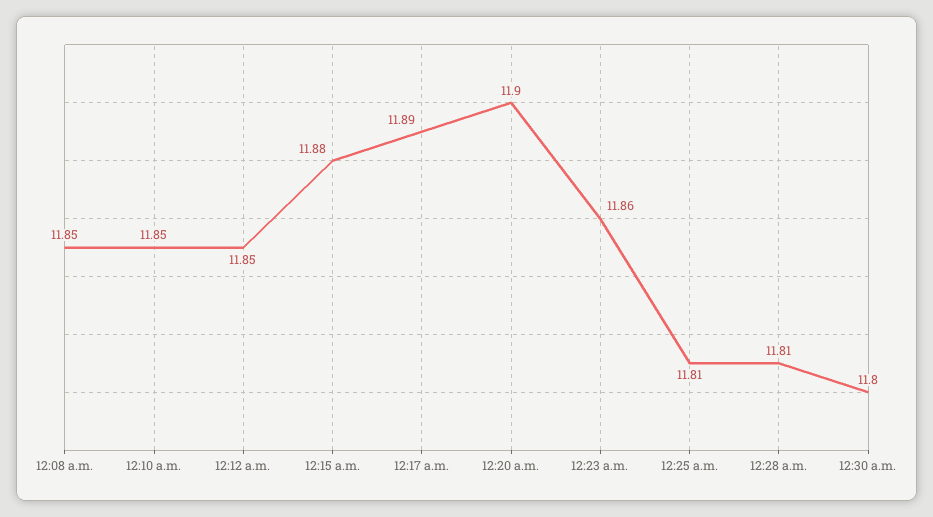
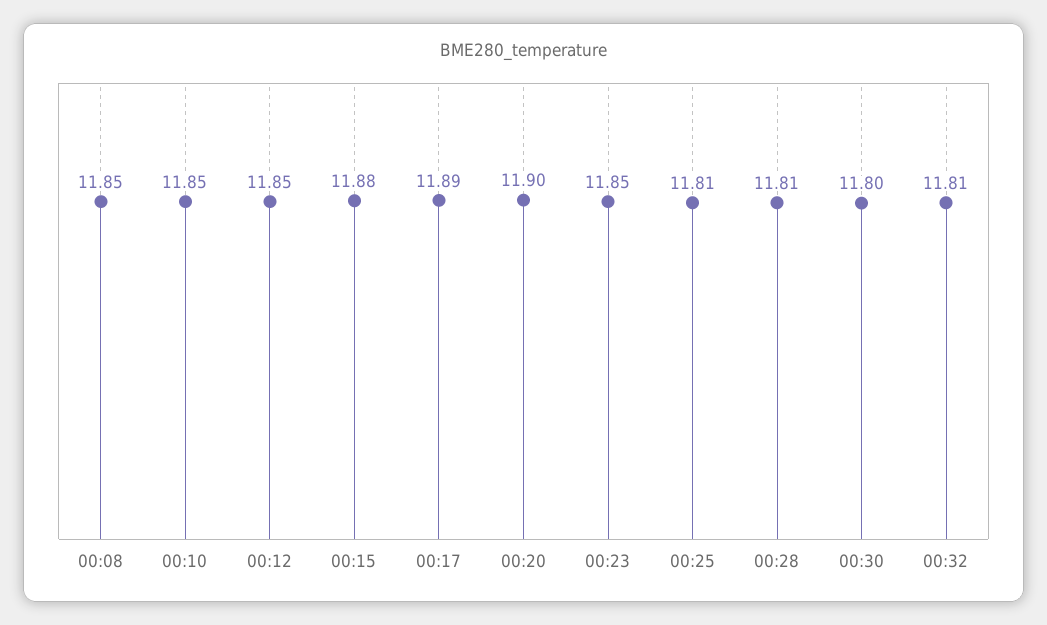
12:23 a.m.: 11.86 -> 11.85
00:32: none -> 11.81

